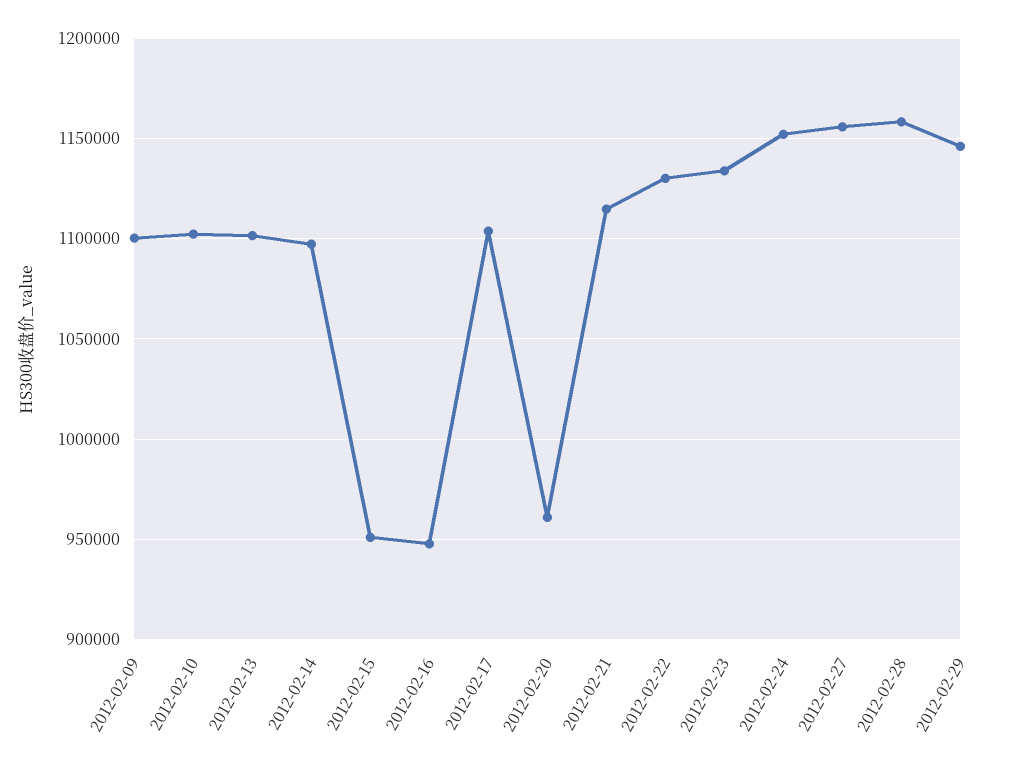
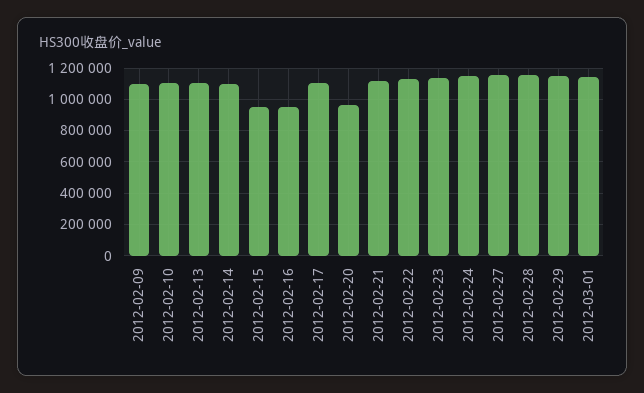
2012-03-01: none -> 1150000

